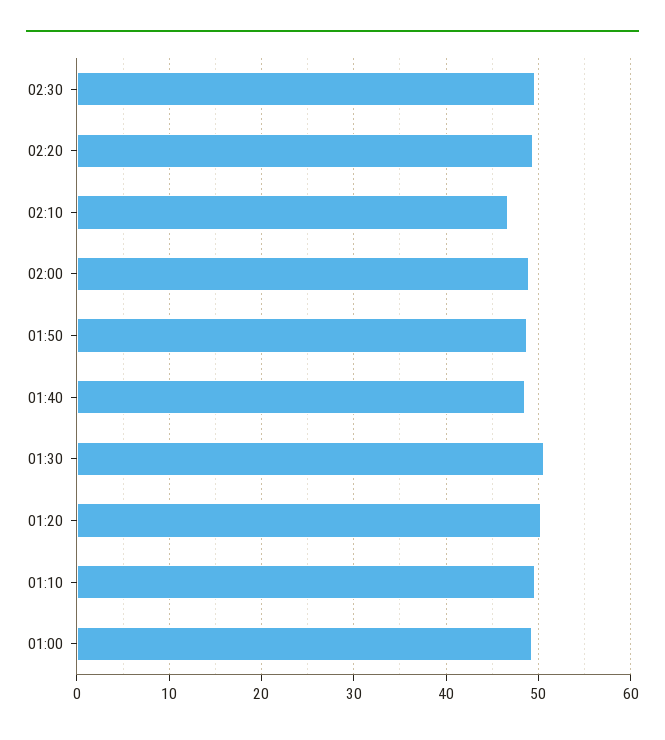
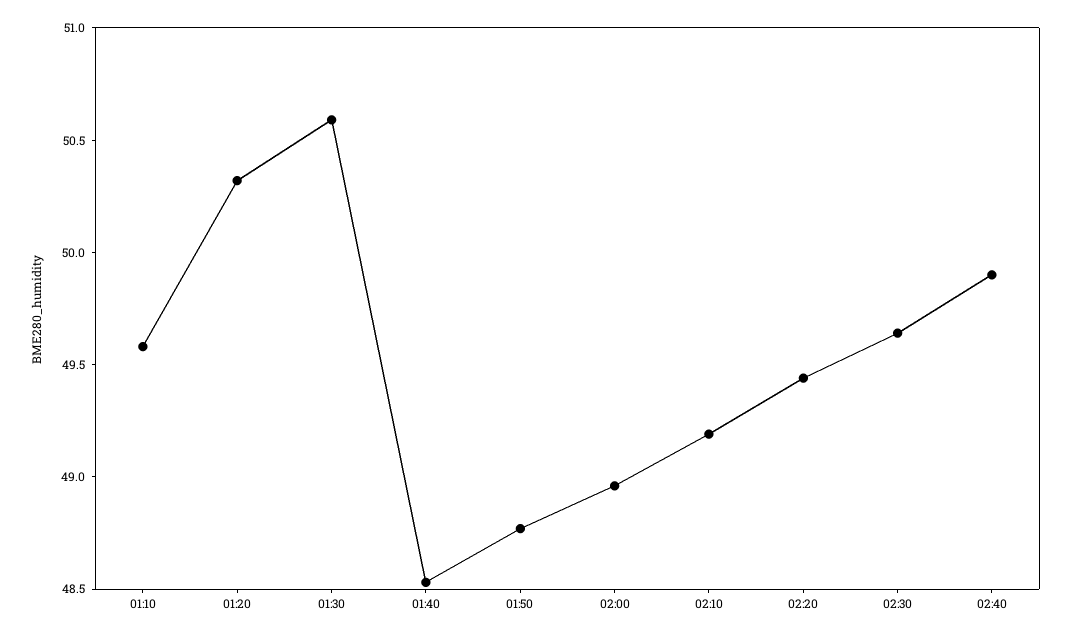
02:10: 47 -> 49.2
01:00: 49 -> none
02:40: none -> 49.9

